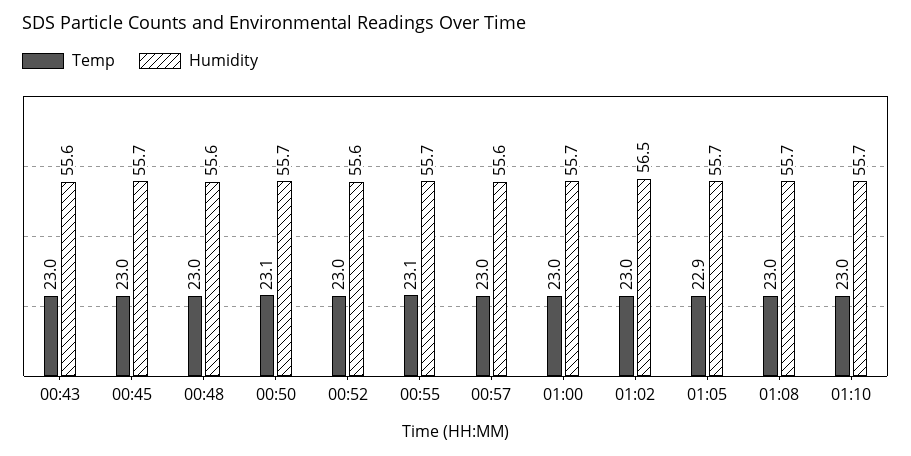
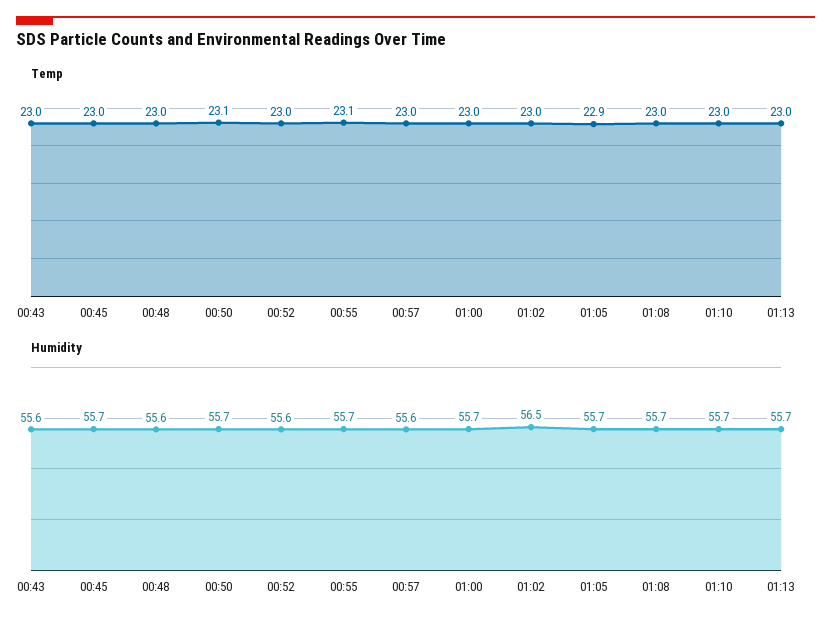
Temp, 01:13: none -> 23
Humidity, 01:13: none -> 55.7

